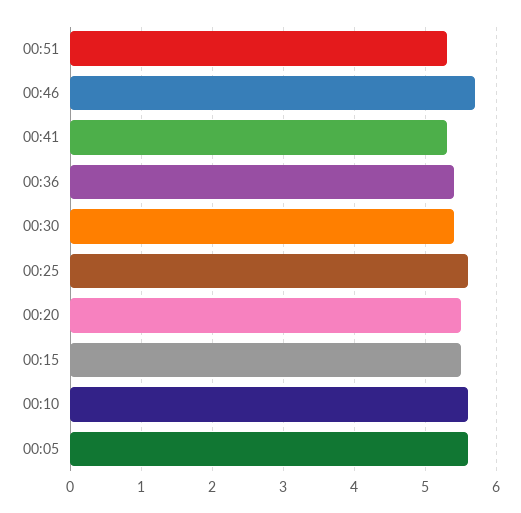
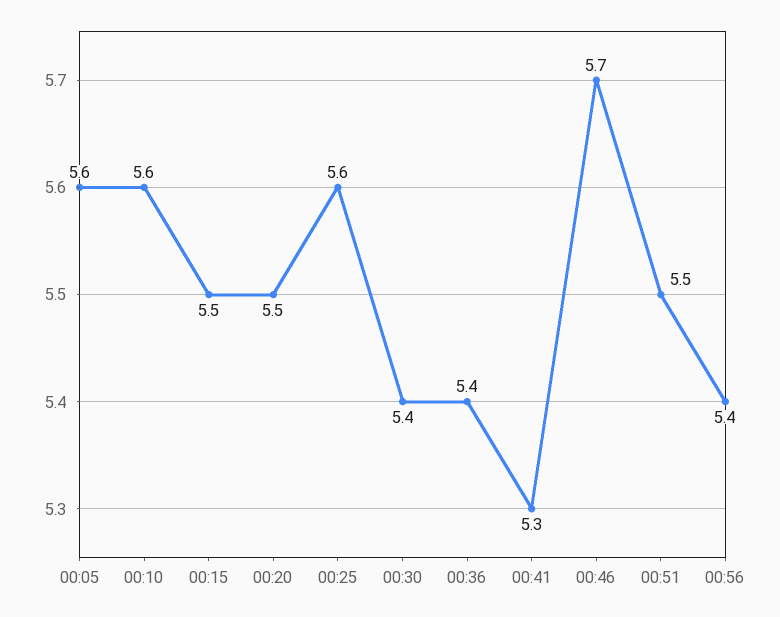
00:51: 5.3 -> 5.5
00:56: none -> 5.4

